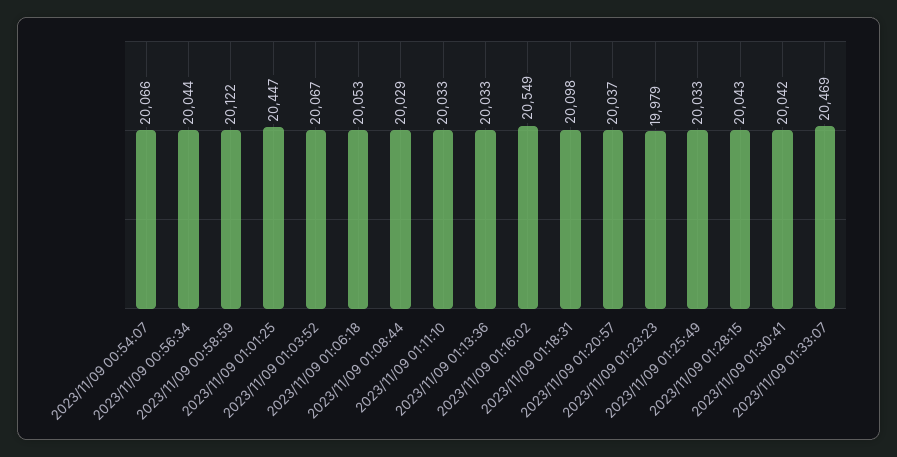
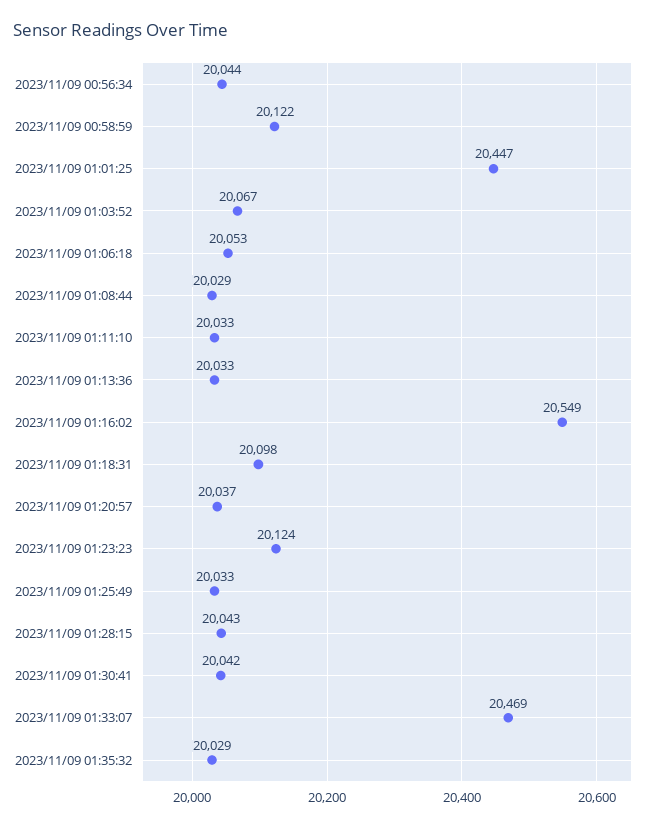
2023/11/09 00:54:07: 20066 -> none
2023/11/09 01:23:23: 19979 -> 20124
2023/11/09 01:35:32: none -> 20029

